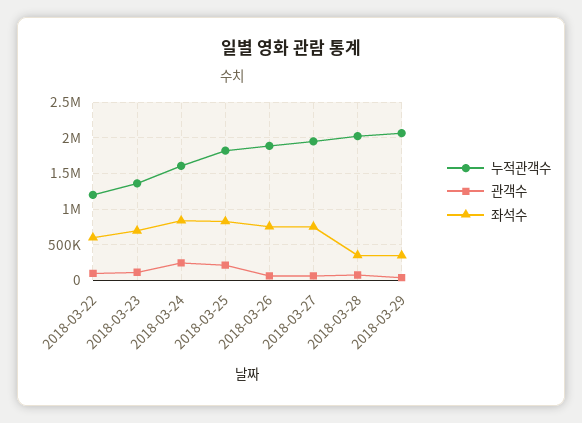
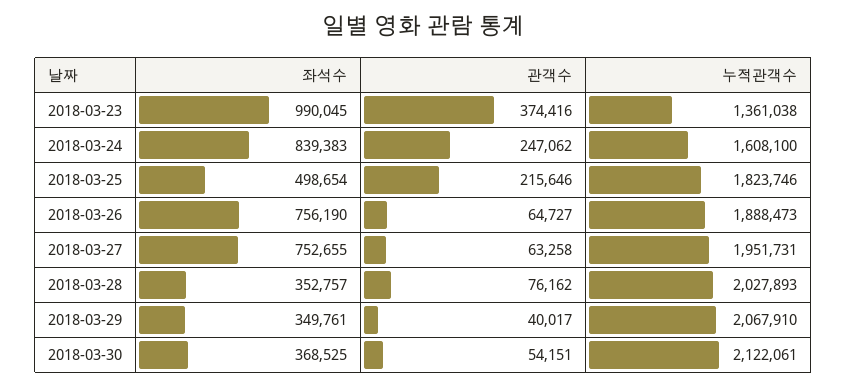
누적관객수, 2018-03-22: 1200000 -> none
관객수, 2018-03-22: 100000 -> none
좌석수, 2018-03-22: 600000 -> none
관객수, 2018-03-23: 100000 -> 374416
좌석수, 2018-03-23: 700000 -> 990045
좌석수, 2018-03-25: 800000 -> 498654
좌석수, 2018-03-30: none -> 368525
관객수, 2018-03-30: none -> 54151
누적관객수, 2018-03-30: none -> 2122061

